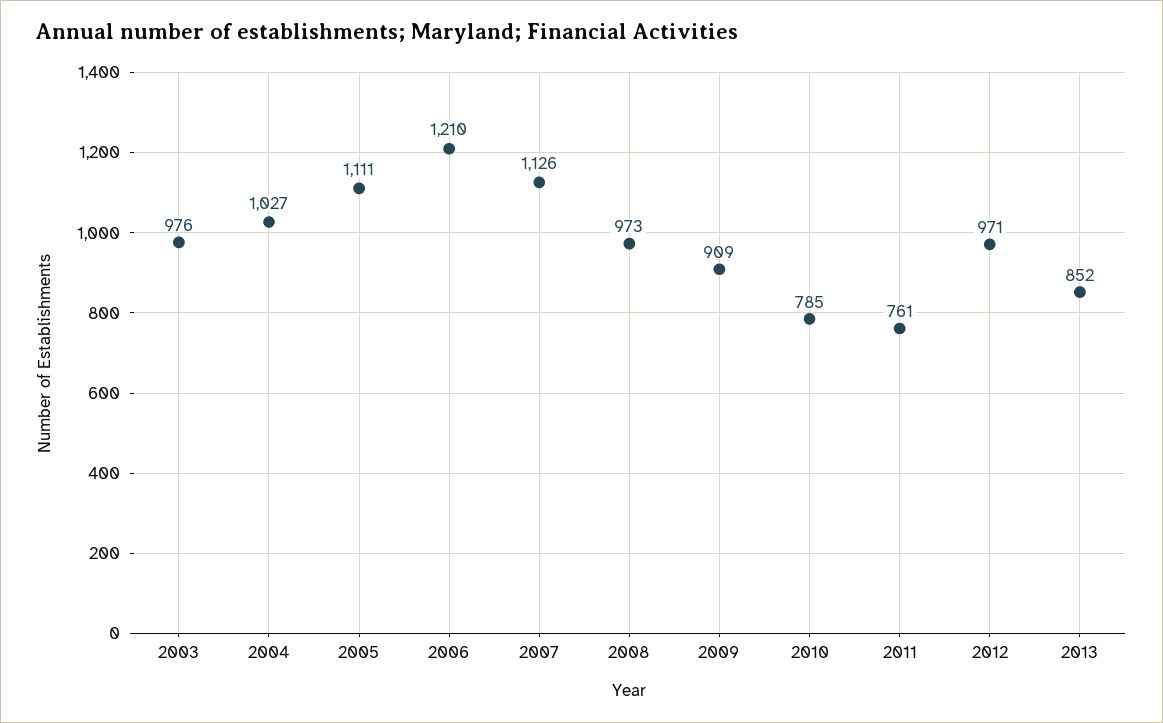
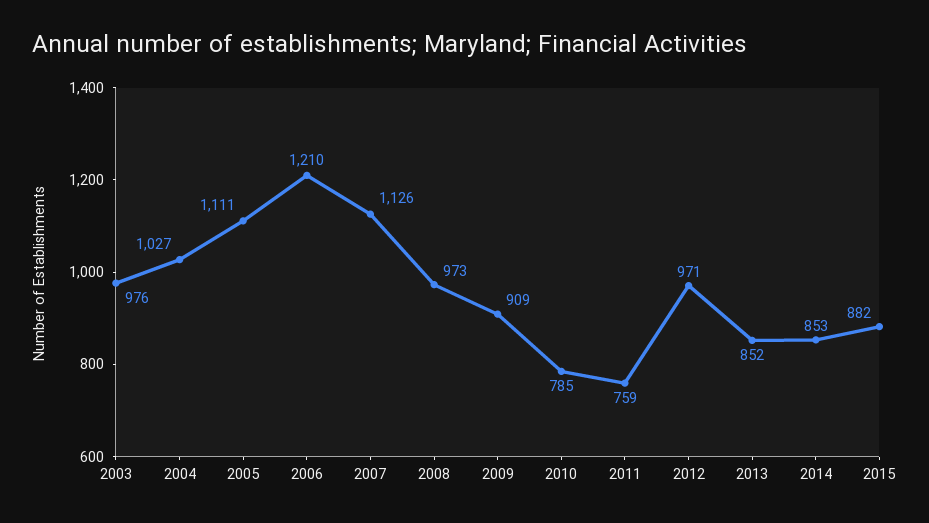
2011: 761 -> 759
2014: none -> 853
2015: none -> 882

